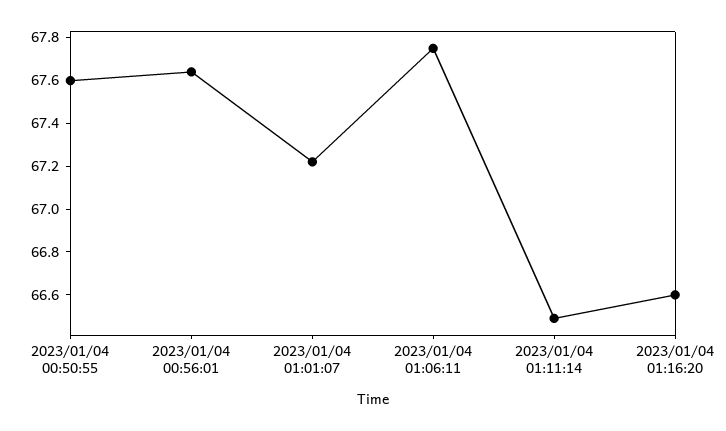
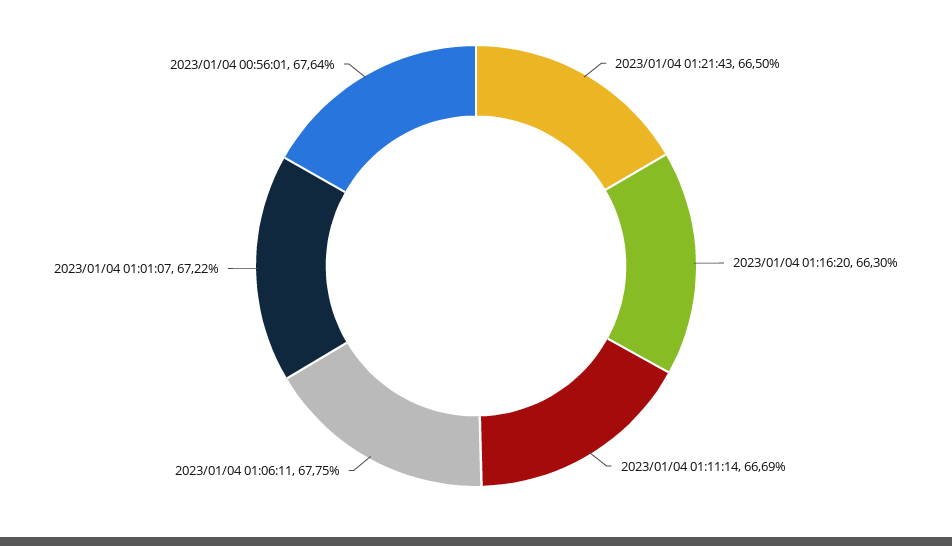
2023/01/04 00:50:55: 67.6 -> none
2023/01/04 01:11:14: 66.5 -> 66.69
2023/01/04 01:16:20: 66.6 -> 66.3
2023/01/04 01:21:43: none -> 66.5

